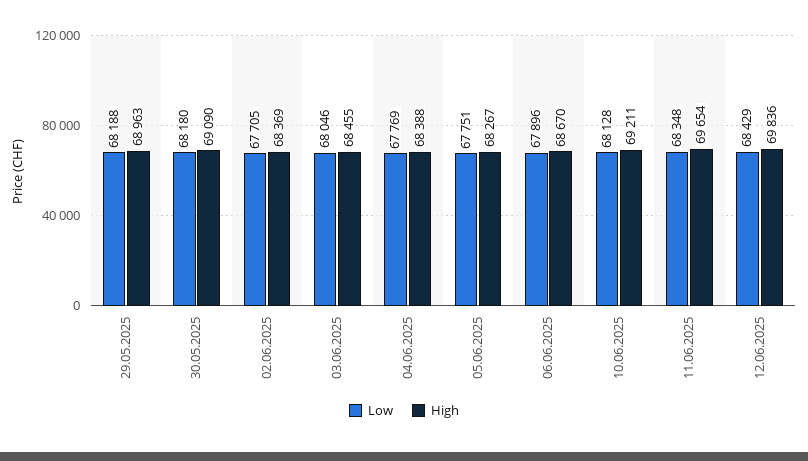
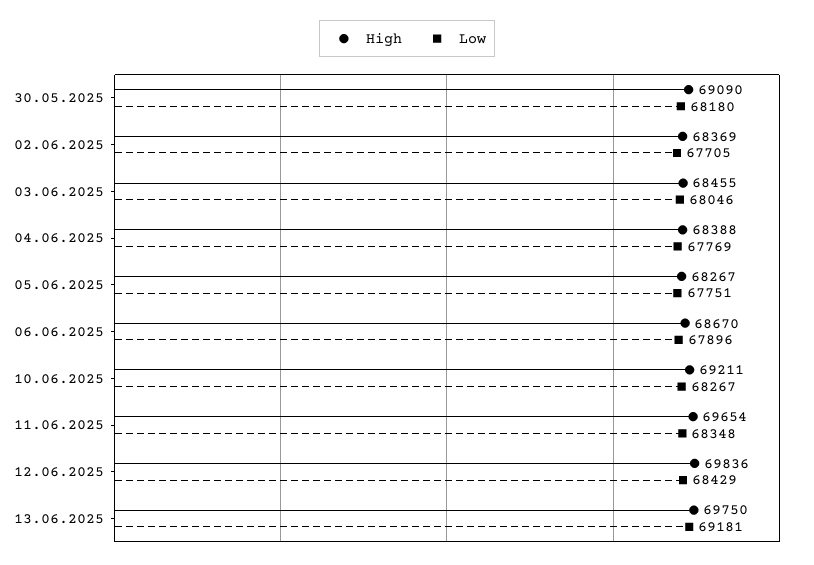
Low, 29.05.2025: 68188 -> none
High, 29.05.2025: 68963 -> none
Low, 10.06.2025: 68128 -> 68267
High, 13.06.2025: none -> 69750
Low, 13.06.2025: none -> 69181

